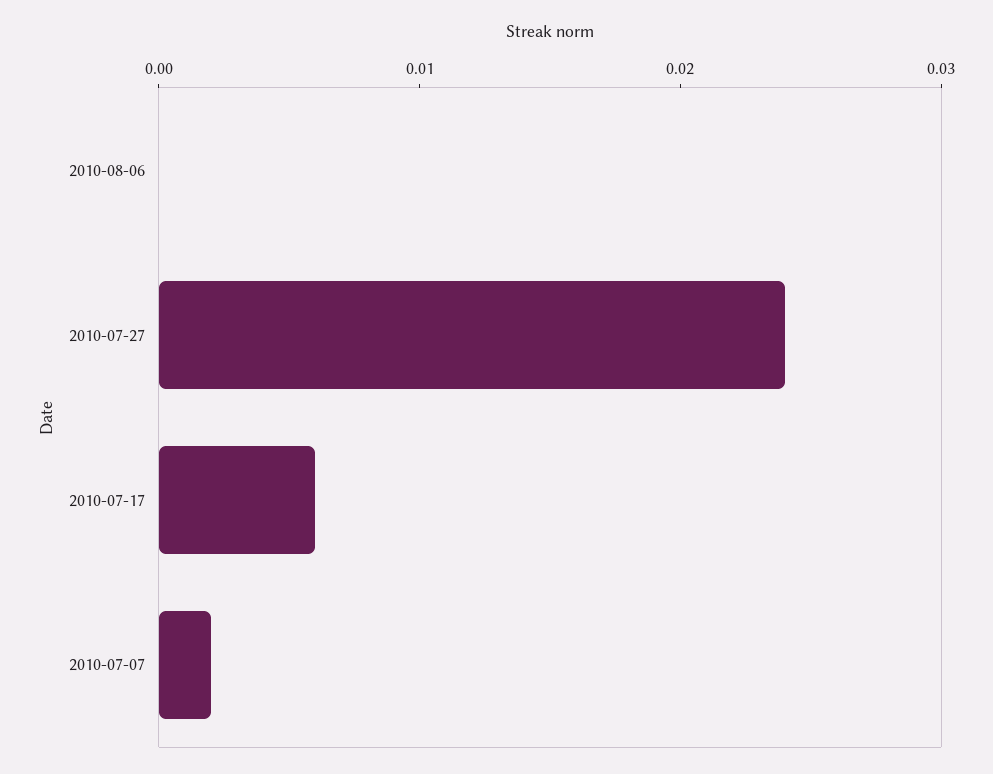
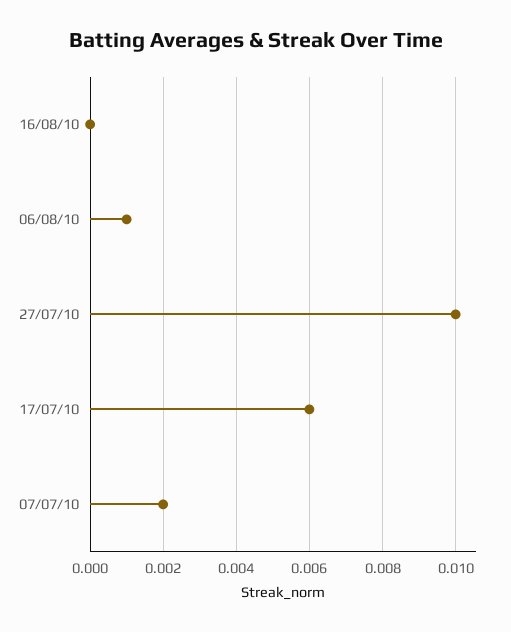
2010-08-06: 0 -> 0.001
2010-07-27: 0.024 -> 0.01
16/08/10: none -> 0

